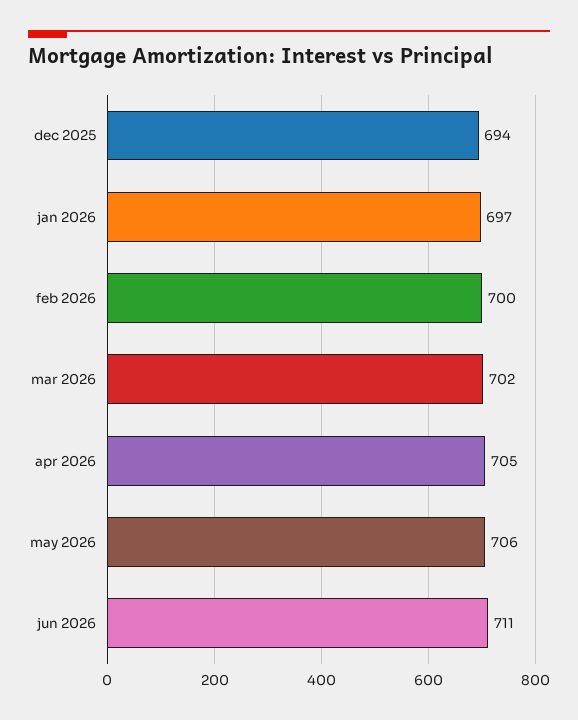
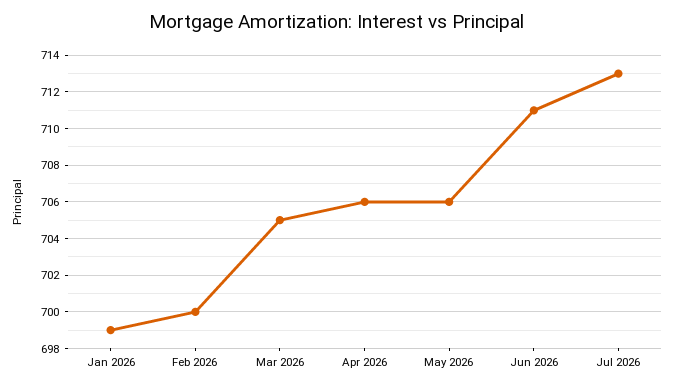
dec 2025: 694 -> none
jan 2026: 697 -> 699
mar 2026: 702 -> 705
apr 2026: 705 -> 706
Jul 2026: none -> 713

